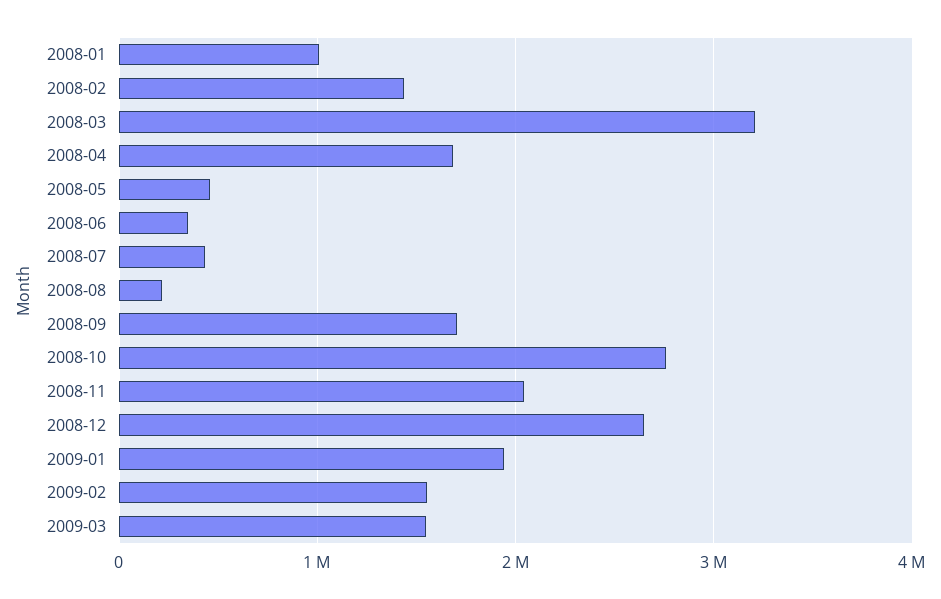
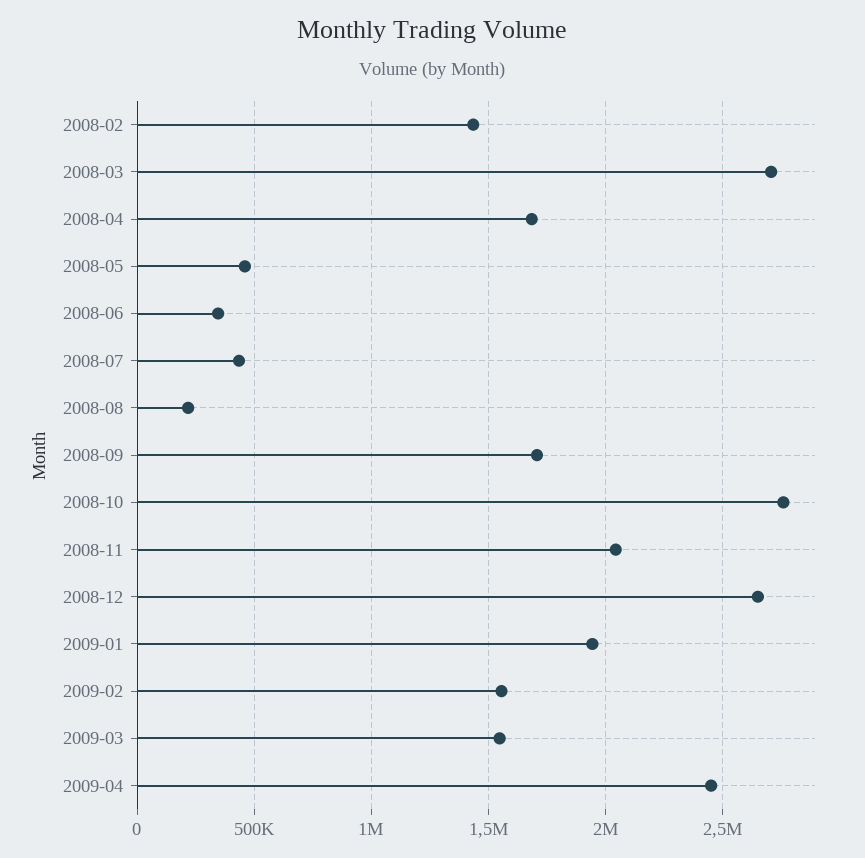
2008-01: 1000000 -> none
2008-03: 3200000 -> 2700000
2009-04: none -> 2450000

